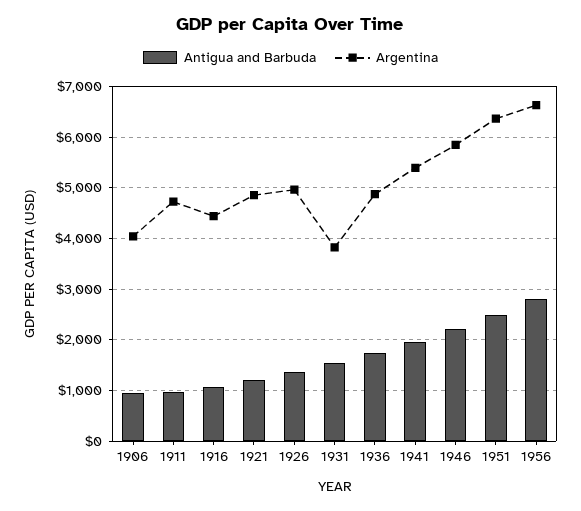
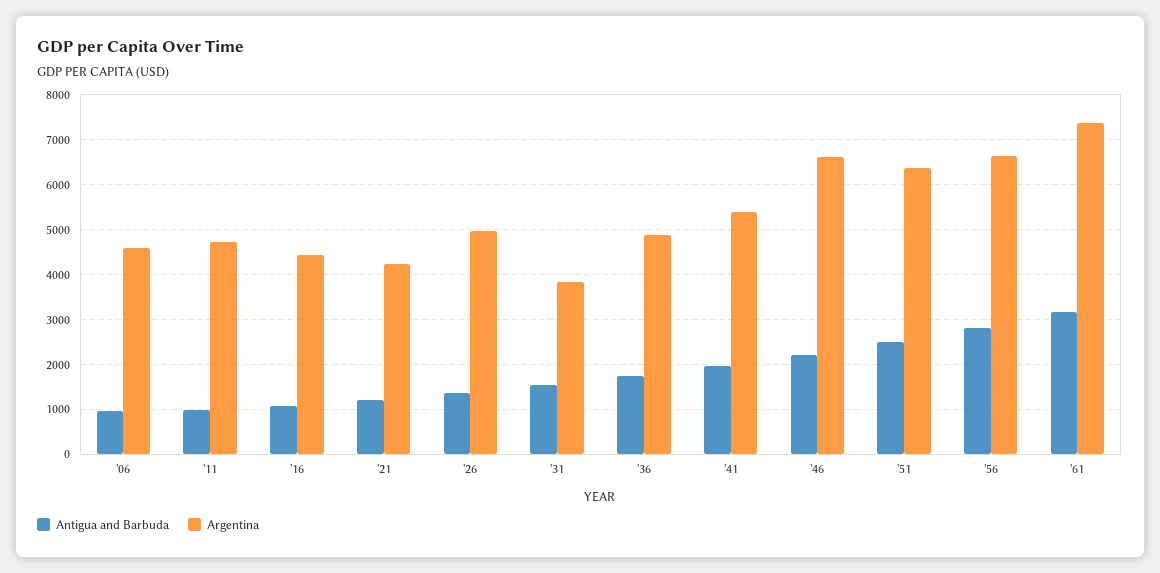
Argentina, 1906: 4000 -> 4600
Argentina, 1921: 4800 -> 4200
Argentina, 1946: 5800 -> 6600
Antigua and Barbuda, '61: none -> 3200
Argentina, '61: none -> 7400

